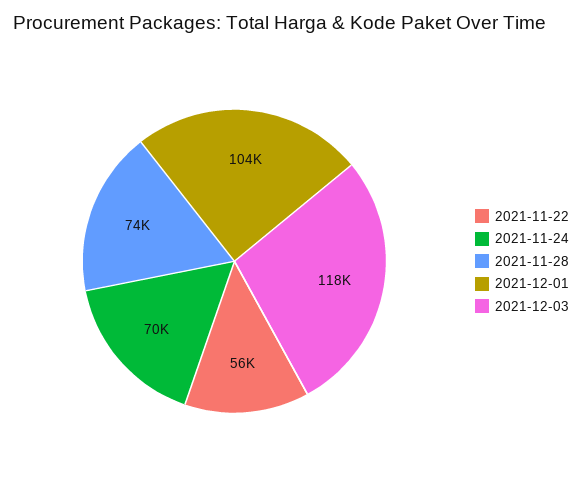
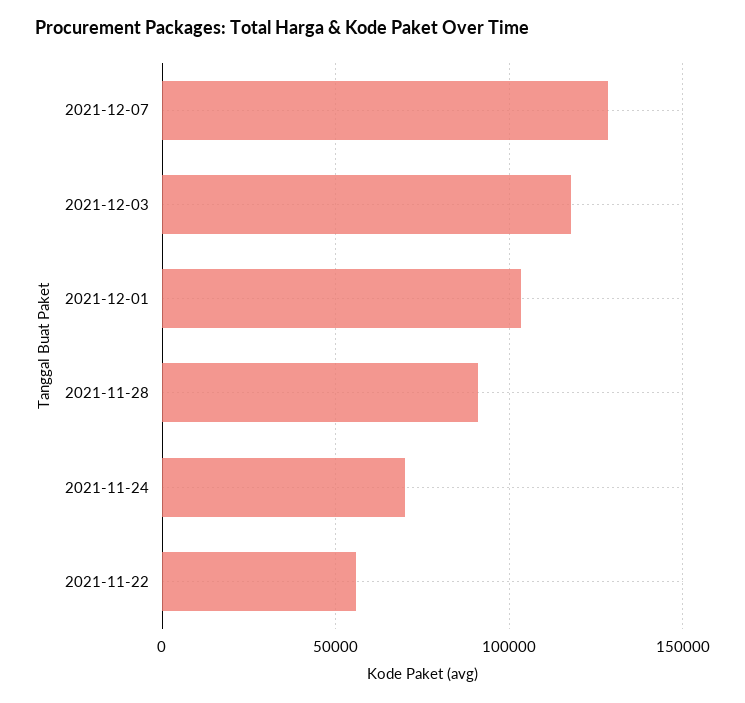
2021-11-28: 74000 -> 90000
2021-12-07: none -> 130000

